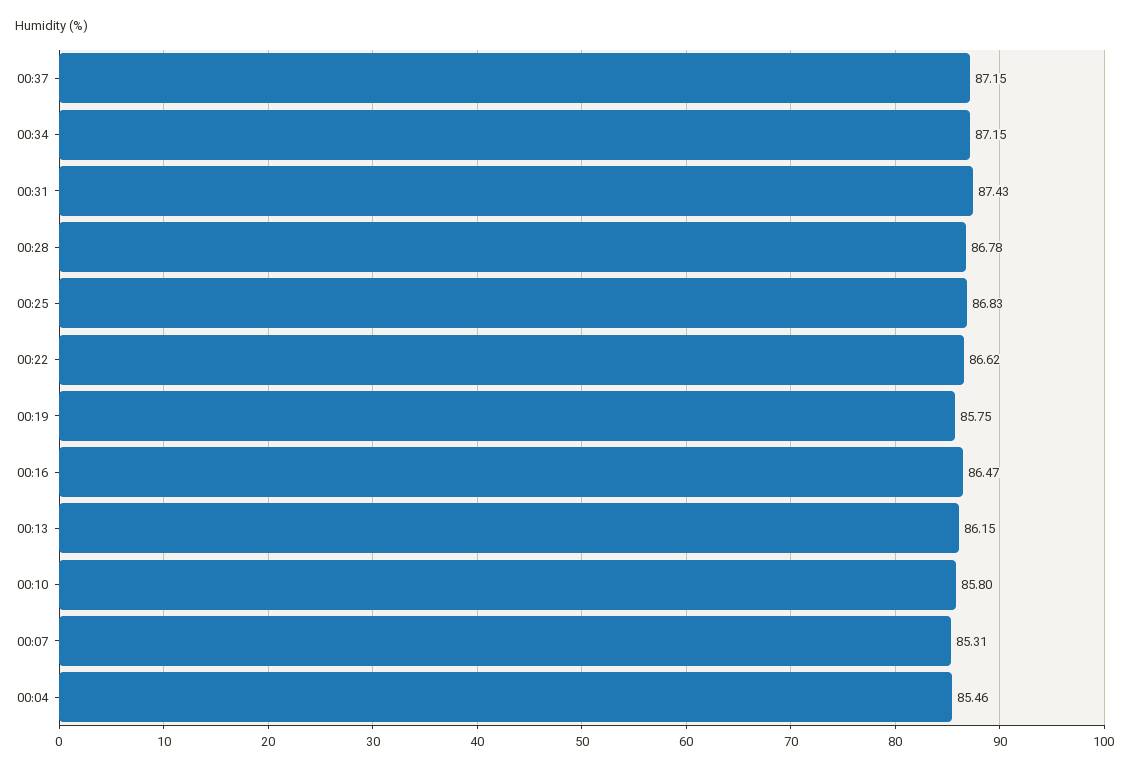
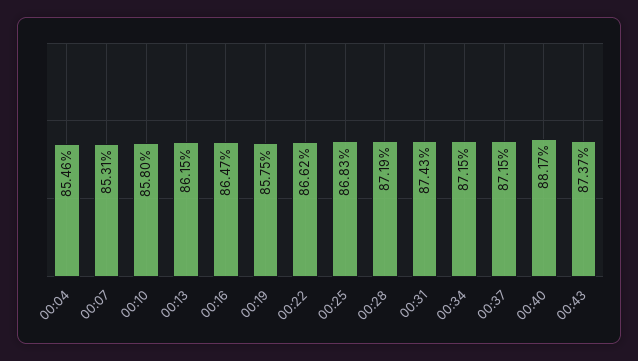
00:28: 86.78 -> 87.19
00:40: none -> 88.17
00:43: none -> 87.37

